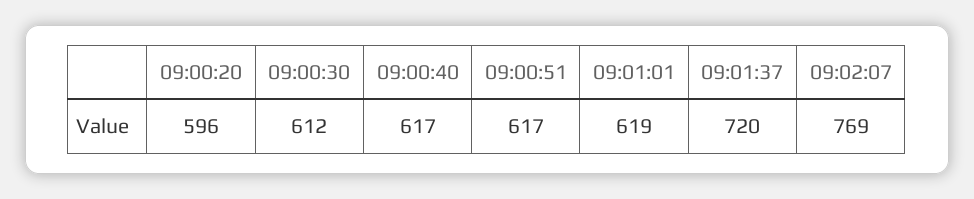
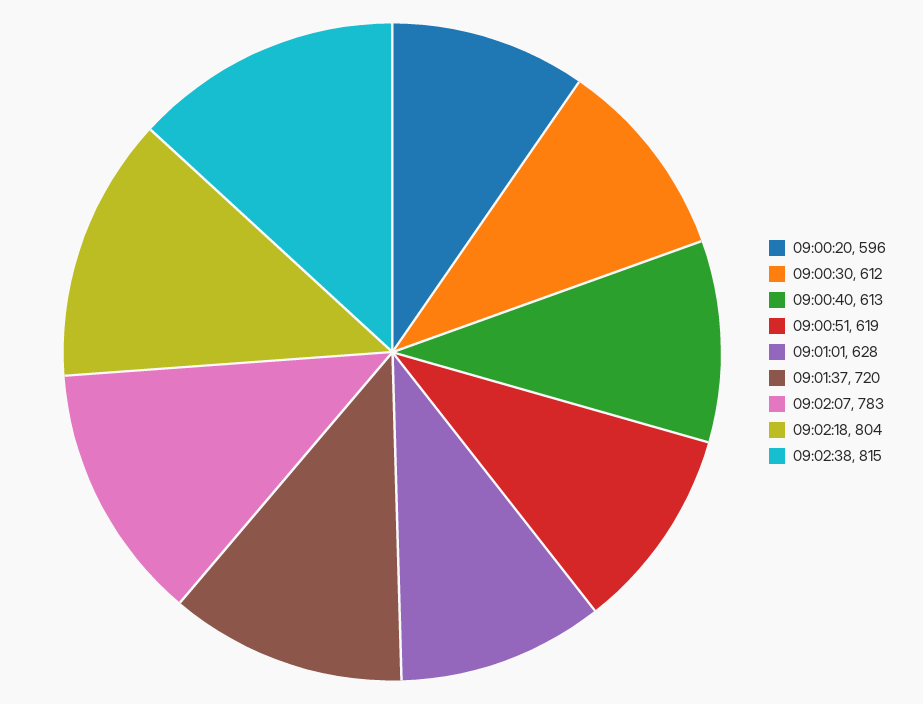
09:00:40: 617 -> 613
09:00:51: 617 -> 619
09:01:01: 619 -> 628
09:02:07: 769 -> 783
09:02:18: none -> 804
09:02:38: none -> 815

